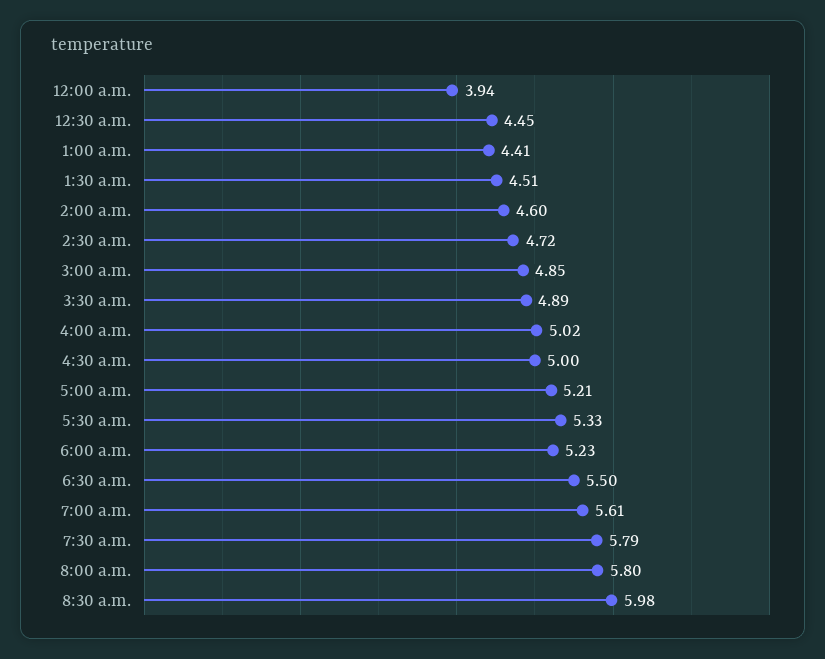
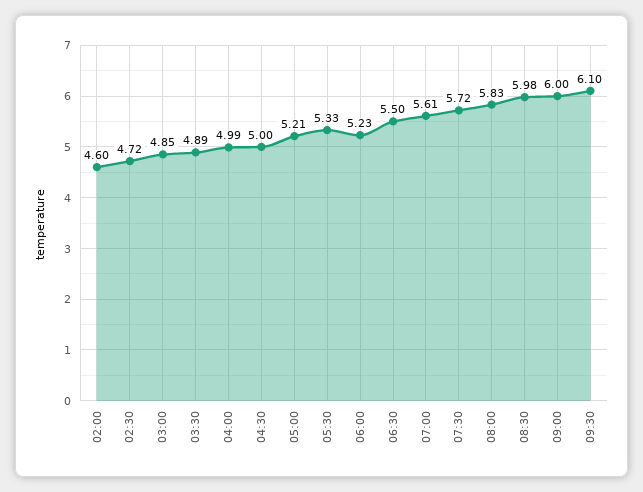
12:00 a.m.: 3.94 -> none
12:30 a.m.: 4.45 -> none
1:00 a.m.: 4.41 -> none
1:30 a.m.: 4.51 -> none
4:00 a.m.: 5.02 -> 4.99
7:30 a.m.: 5.79 -> 5.72
8:00 a.m.: 5.8 -> 5.83
09:00: none -> 6
09:30: none -> 6.1

